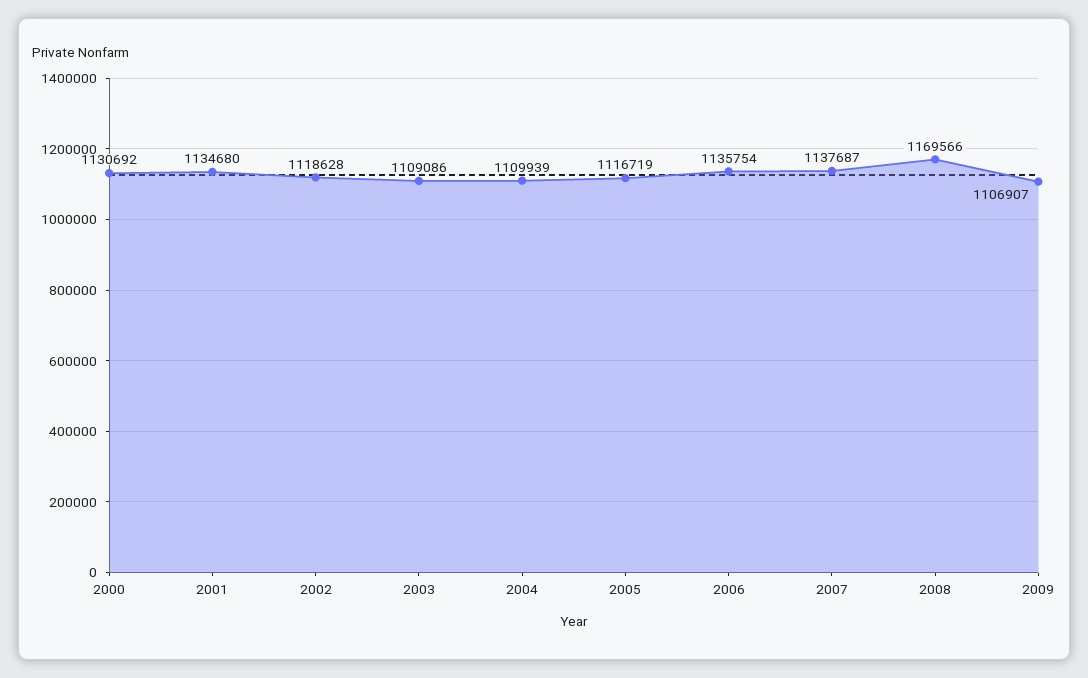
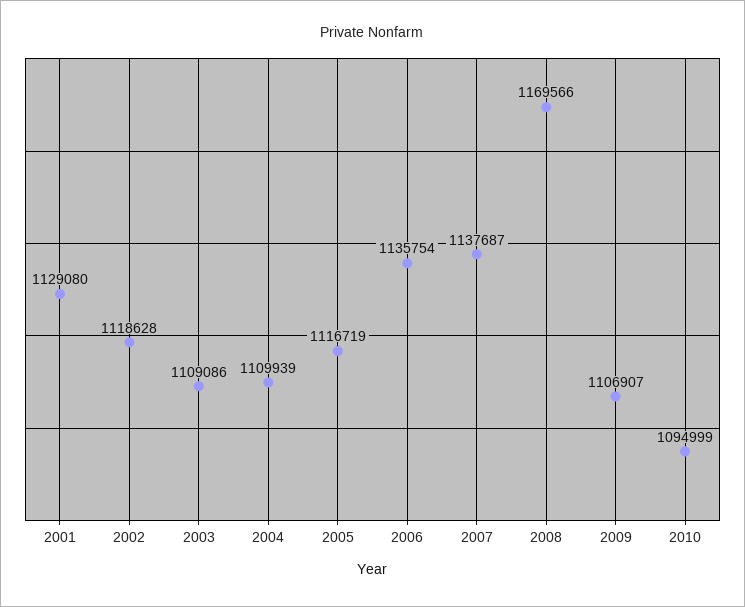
2000: 1130692 -> none
2001: 1134680 -> 1129080
2010: none -> 1094999

